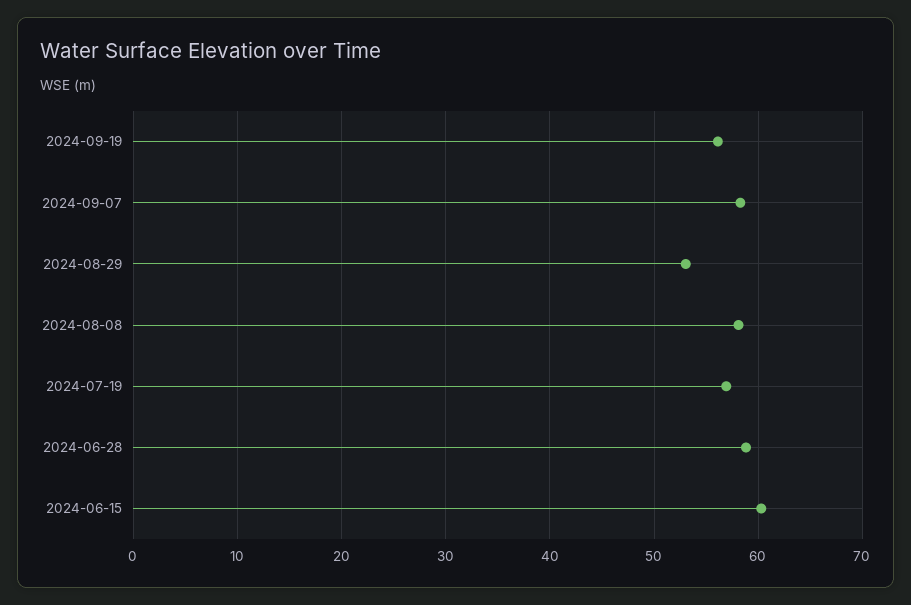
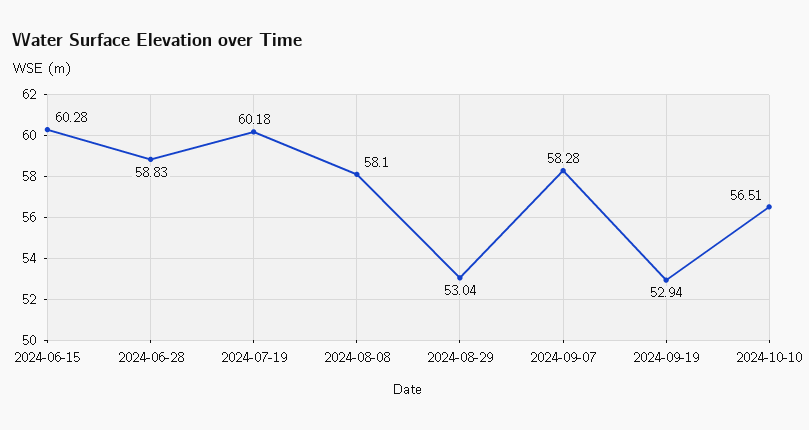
2024-09-19: 56 -> 52.94
2024-07-19: 57 -> 60.18
2024-10-10: none -> 56.51

